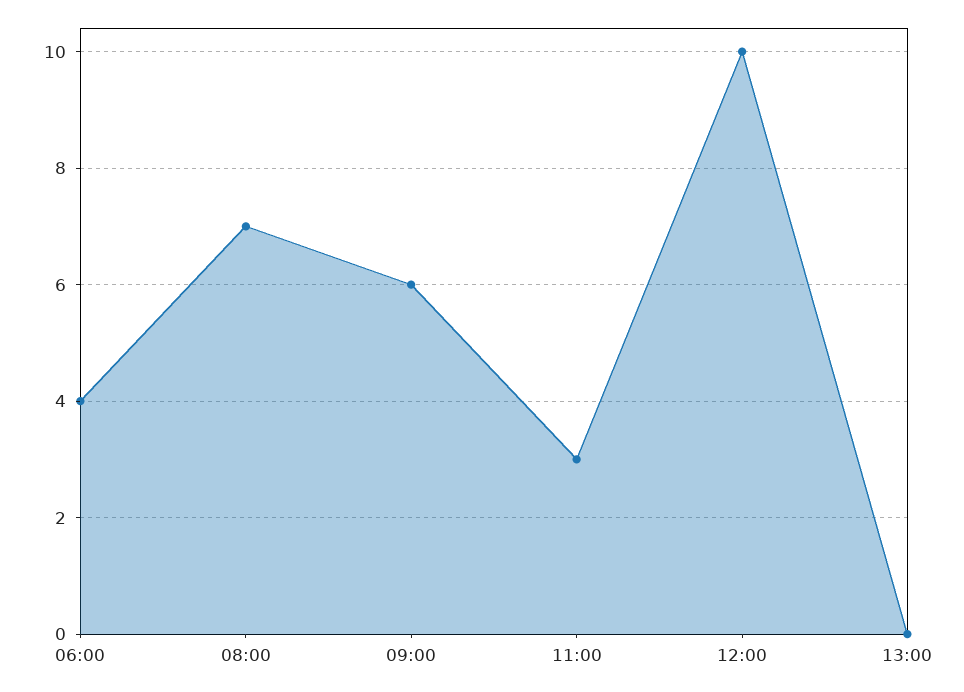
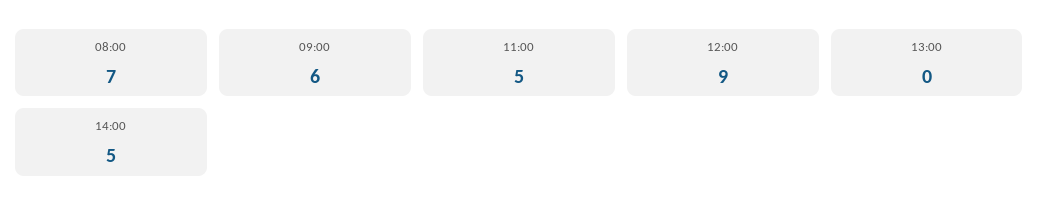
06:00: 4 -> none
11:00: 3 -> 5
12:00: 10 -> 9
14:00: none -> 5

